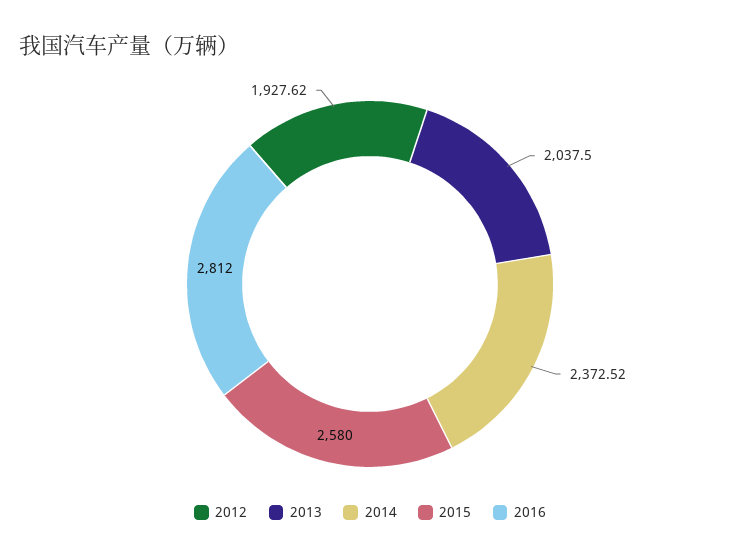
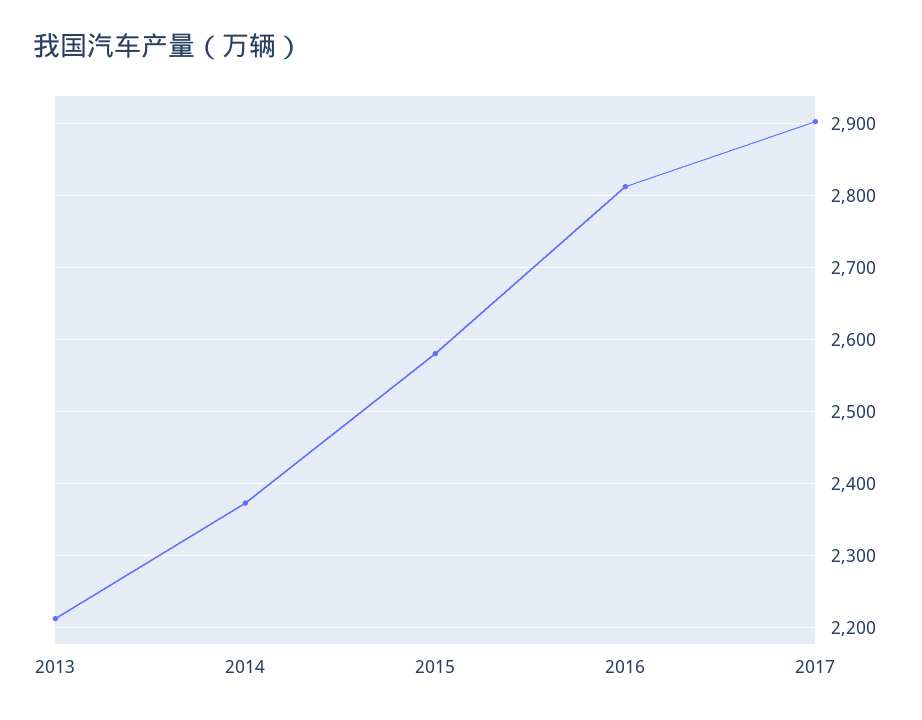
2012: 1927.62 -> none
2013: 2037.5 -> 2210
2017: none -> 2900

